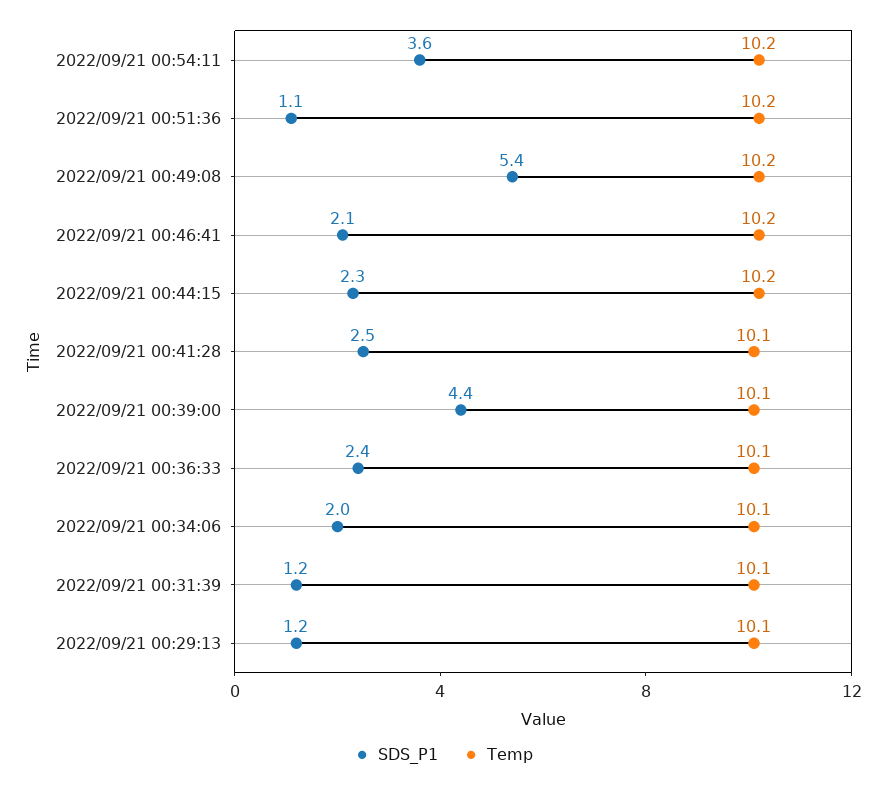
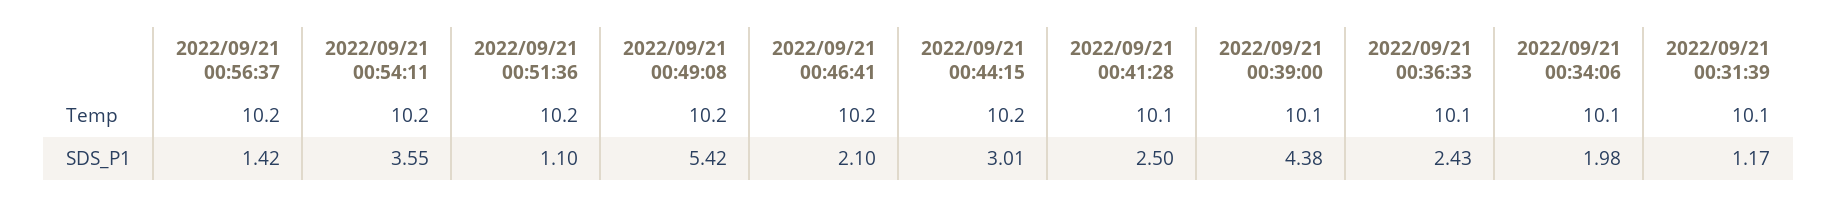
SDS_P1, 2022/09/21 00:44:15: 2.3 -> 3.01
SDS_P1, 2022/09/21 00:29:13: 1.2 -> none
Temp, 2022/09/21 00:29:13: 10.1 -> none
Temp, 2022/09/21 00:56:37: none -> 10.2
SDS_P1, 2022/09/21 00:56:37: none -> 1.42

